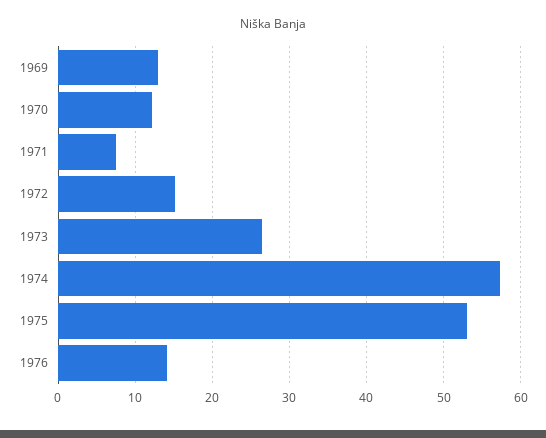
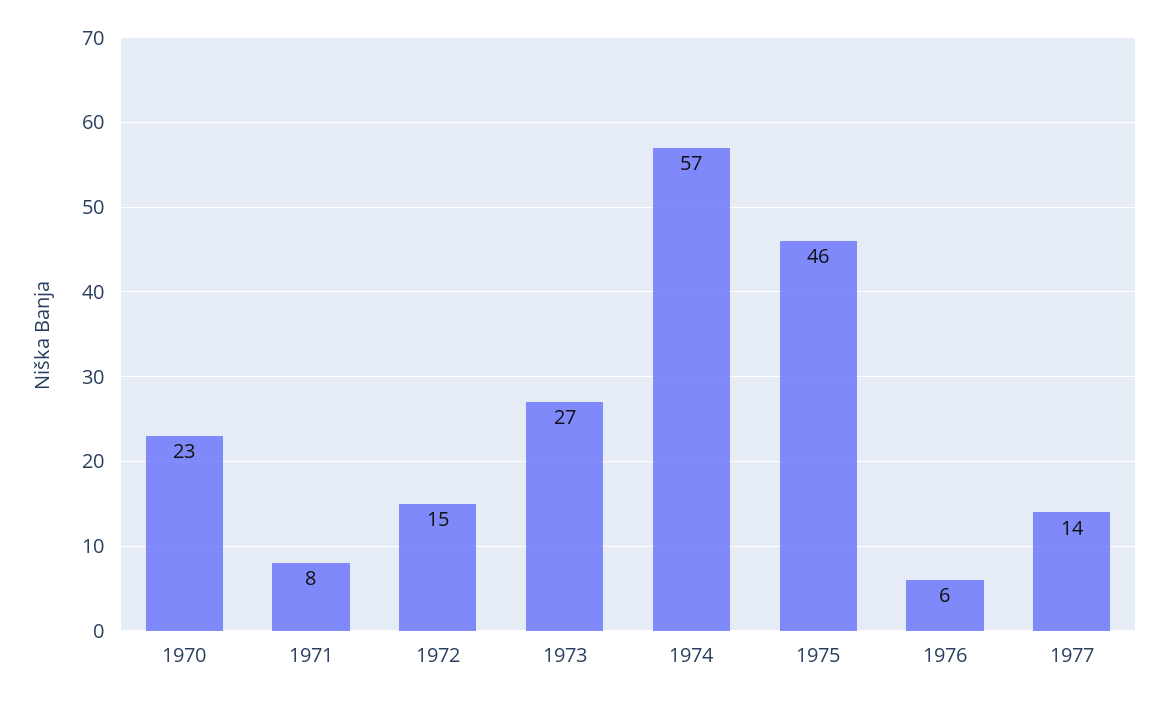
1969: 13 -> none
1970: 12 -> 23
1975: 53 -> 46
1976: 14 -> 6
1977: none -> 14

